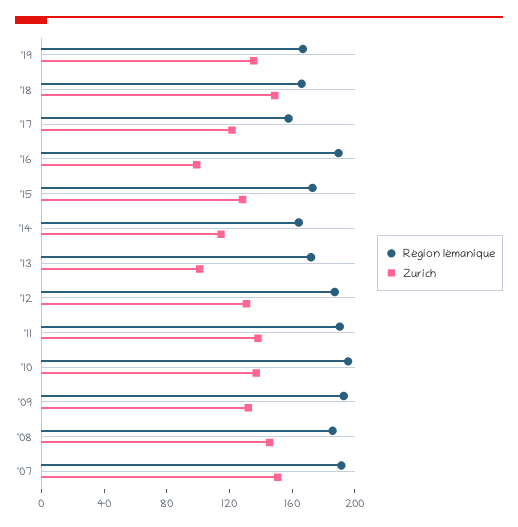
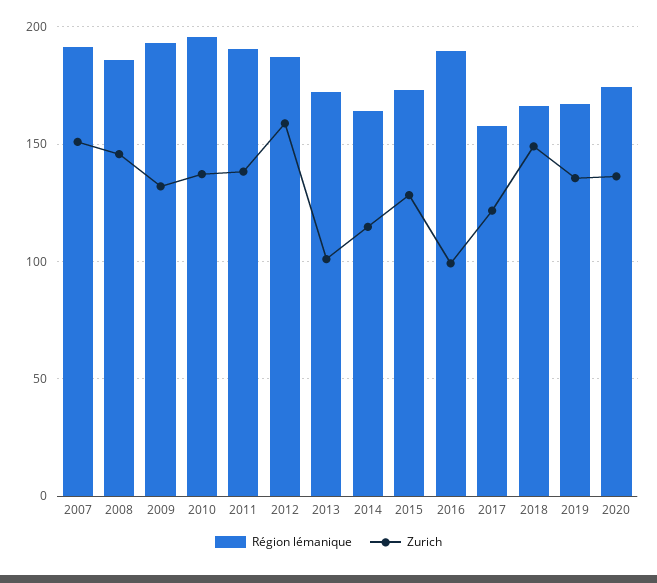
Zurich, '12: 130 -> 160
Région lémanique, 2020: none -> 175
Zurich, 2020: none -> 135

